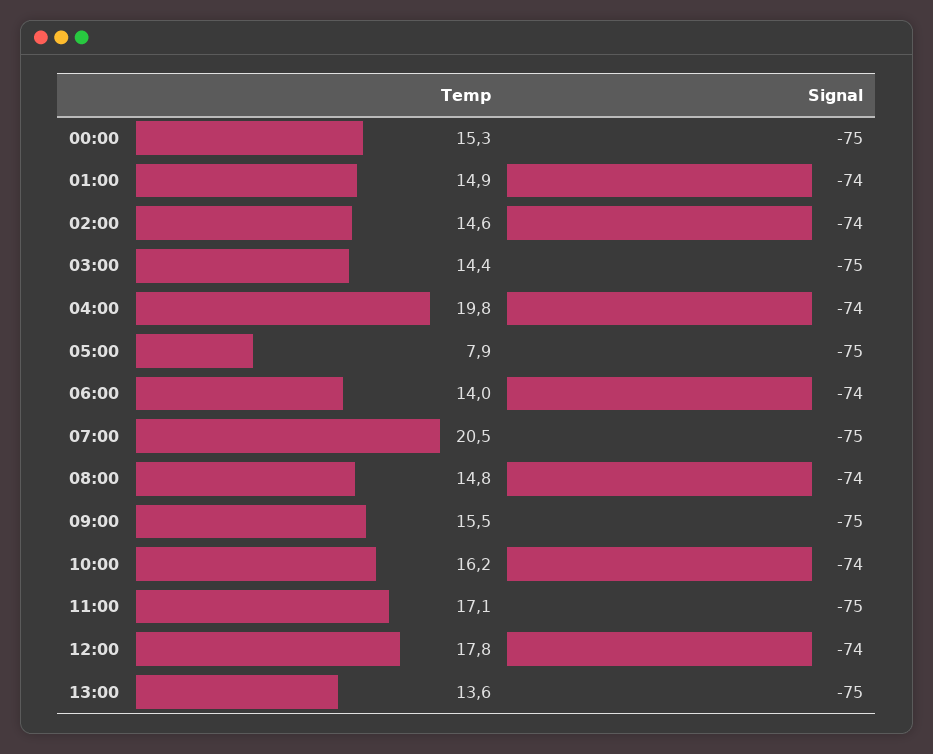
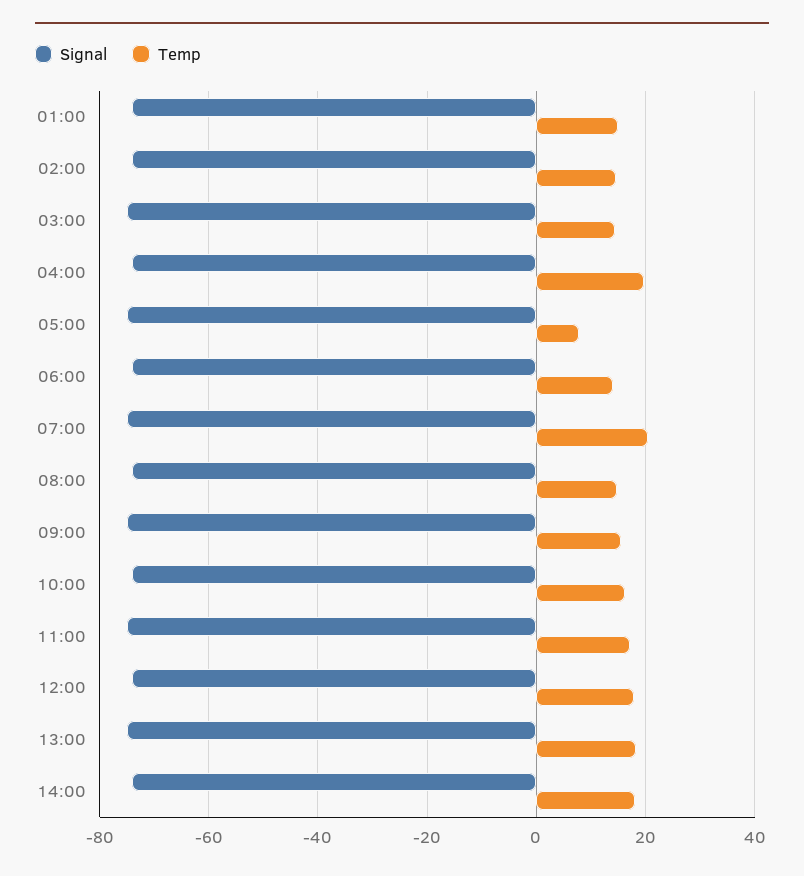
Temp, 00:00: 15.3 -> none
Signal, 00:00: -75 -> none
Temp, 13:00: 13.6 -> 18
Signal, 14:00: none -> -74
Temp, 14:00: none -> 18

